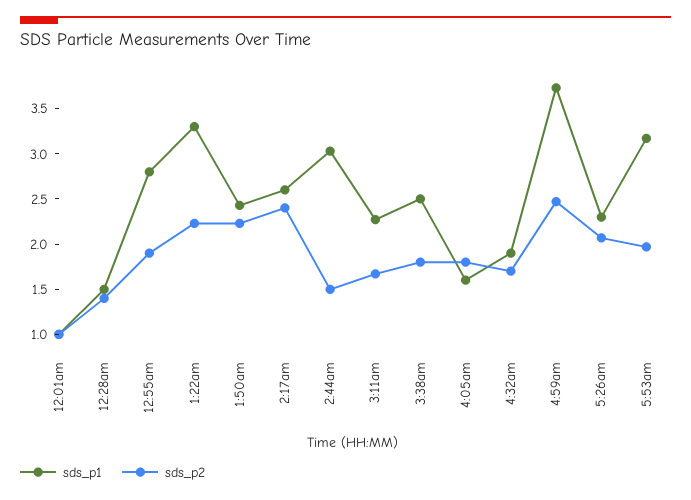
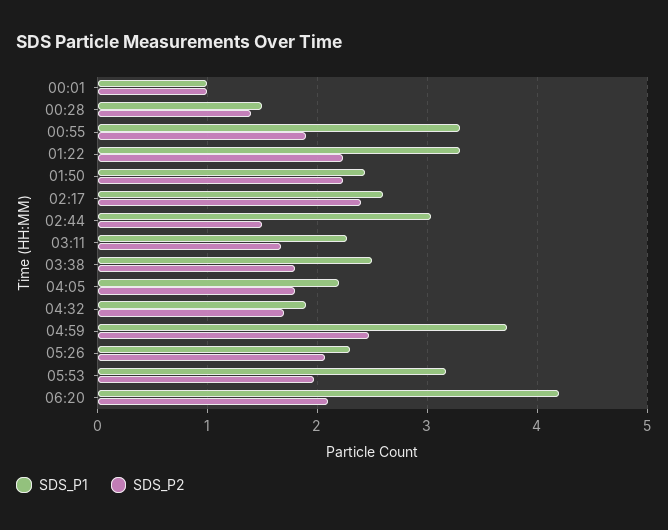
sds_p1, 12:55am: 2.8 -> 3.3
sds_p1, 4:05am: 1.6 -> 2.2
sds_p1, 06:20: none -> 4.2
sds_p2, 06:20: none -> 2.1

